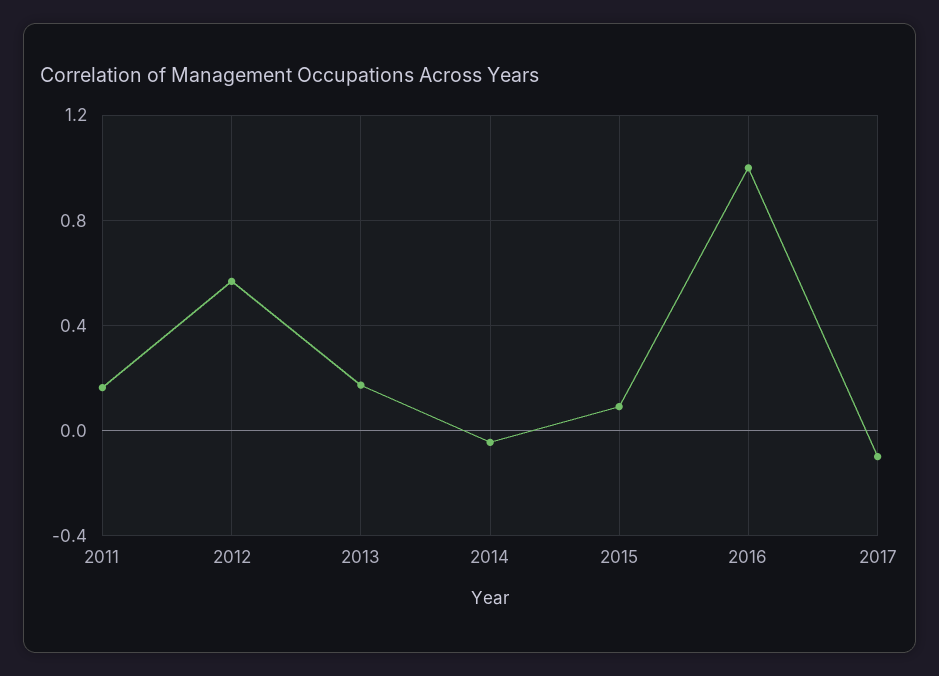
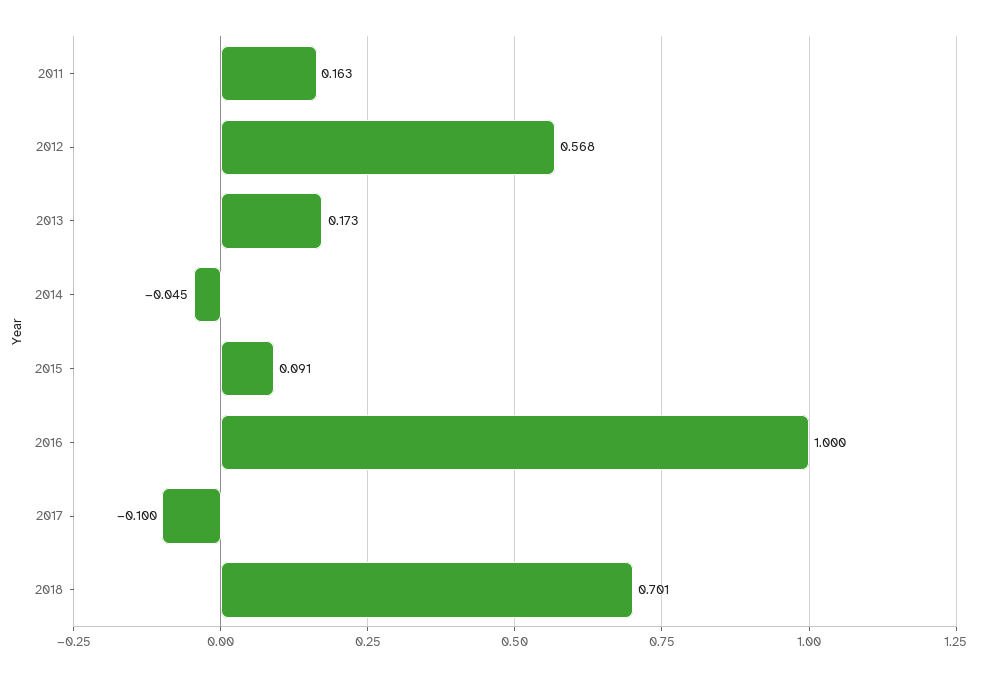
2018: none -> 0.701

